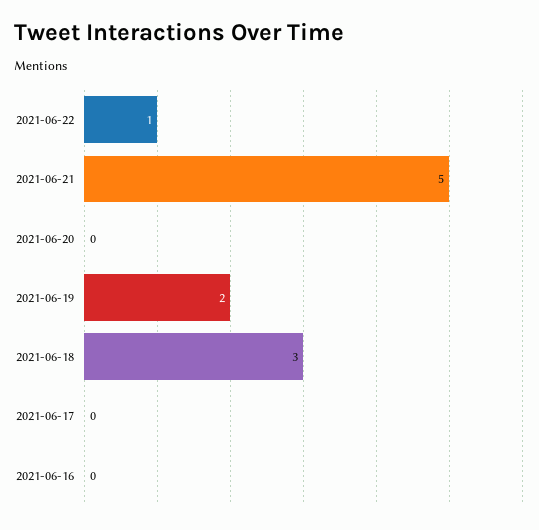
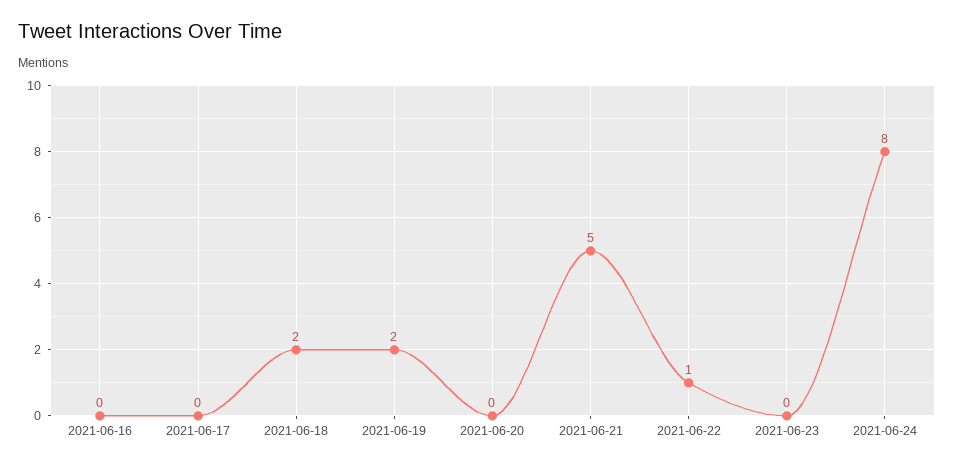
2021-06-18: 3 -> 2
2021-06-23: none -> 0
2021-06-24: none -> 8

